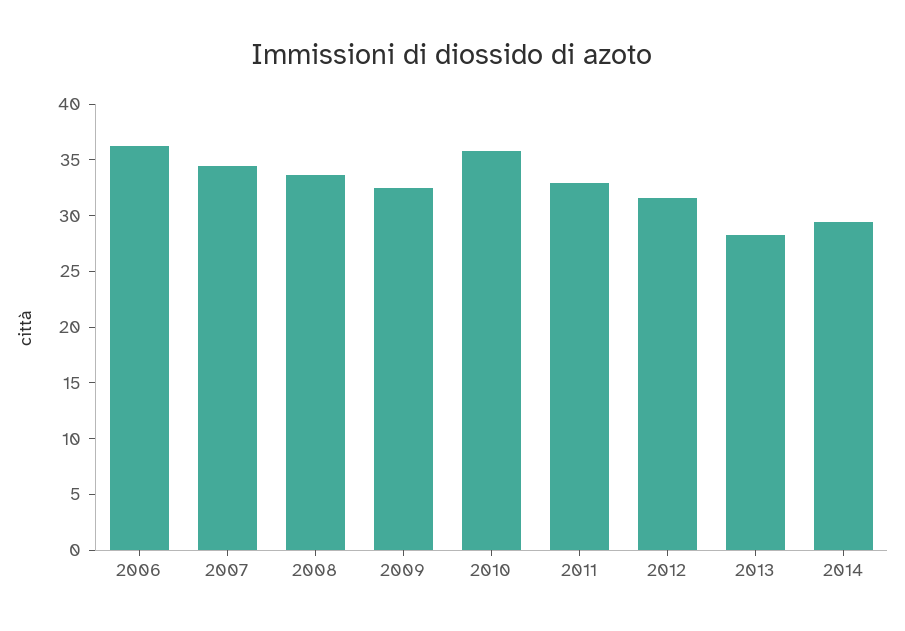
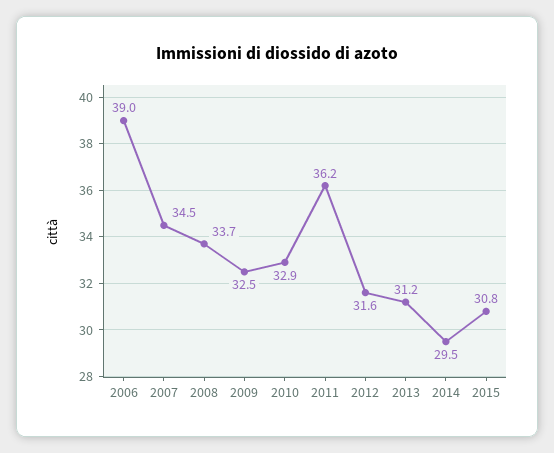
2006: 36 -> 39
2010: 36 -> 32.9
2011: 33 -> 36.2
2013: 28 -> 31.2
2015: none -> 30.8

